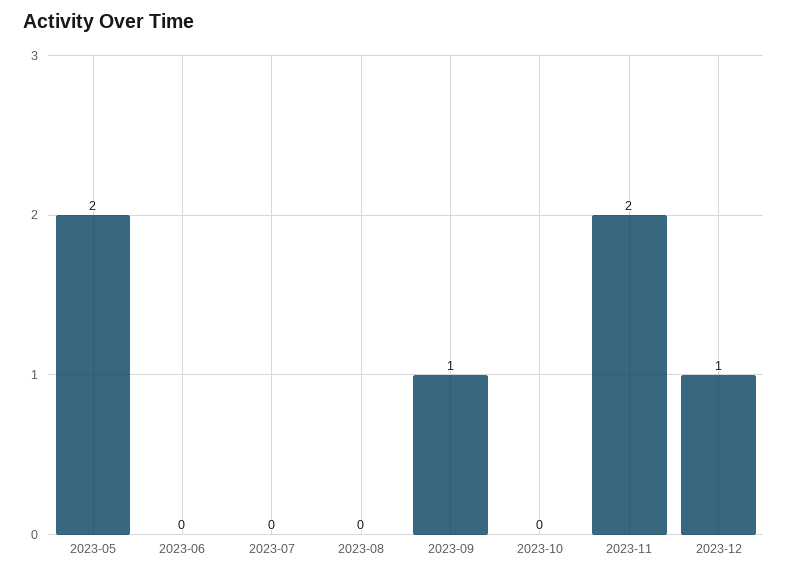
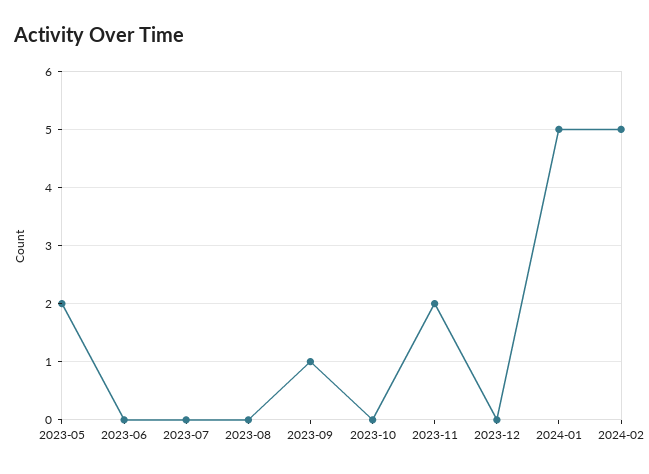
2023-12: 1 -> 0
2024-01: none -> 5
2024-02: none -> 5

